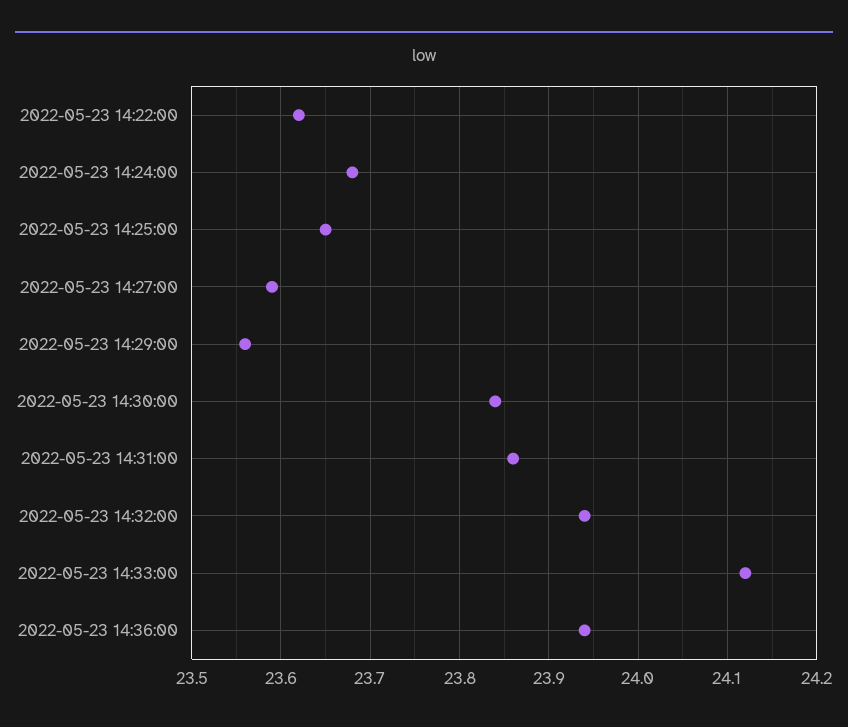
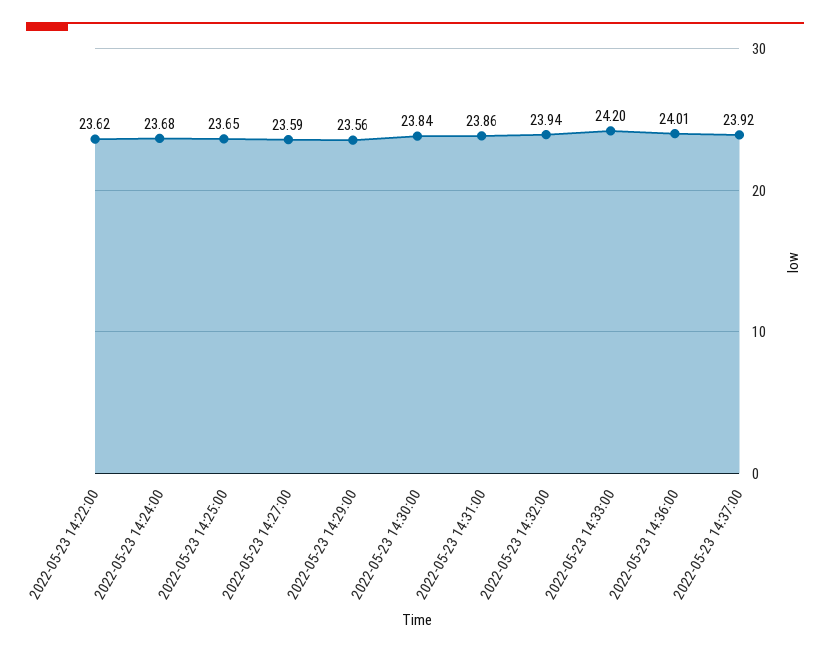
2022-05-23 14:33:00: 24.12 -> 24.2
2022-05-23 14:36:00: 23.94 -> 24.01
2022-05-23 14:37:00: none -> 23.92

